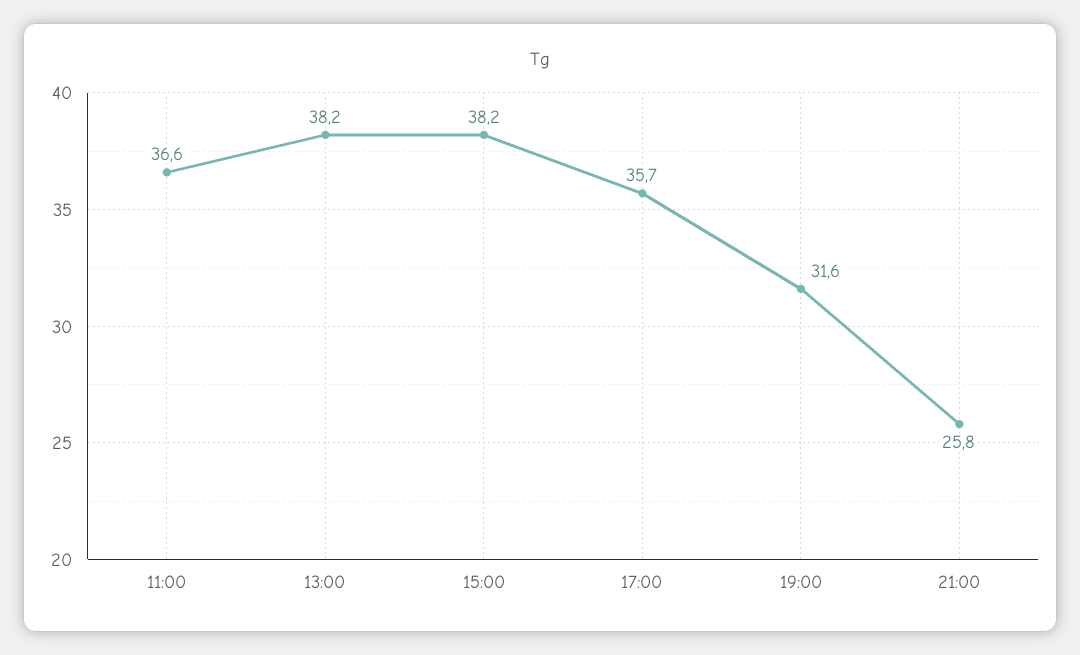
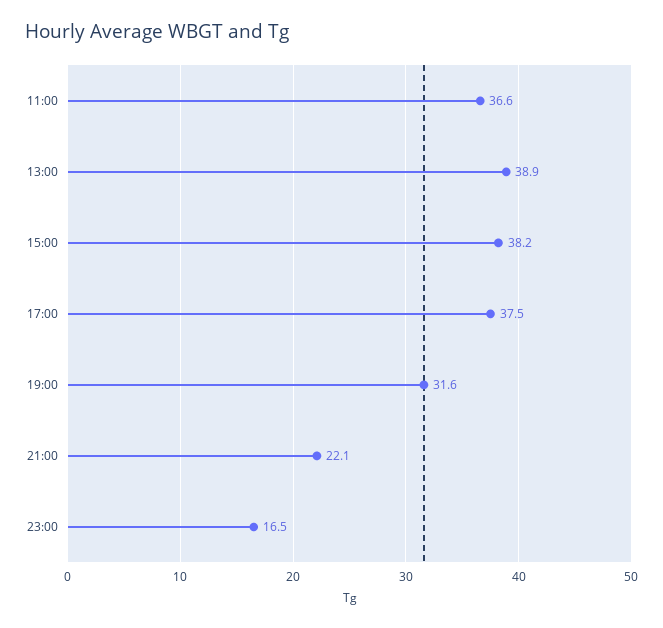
13:00: 38.2 -> 38.9
17:00: 35.7 -> 37.5
21:00: 25.8 -> 22.1
23:00: none -> 16.5

